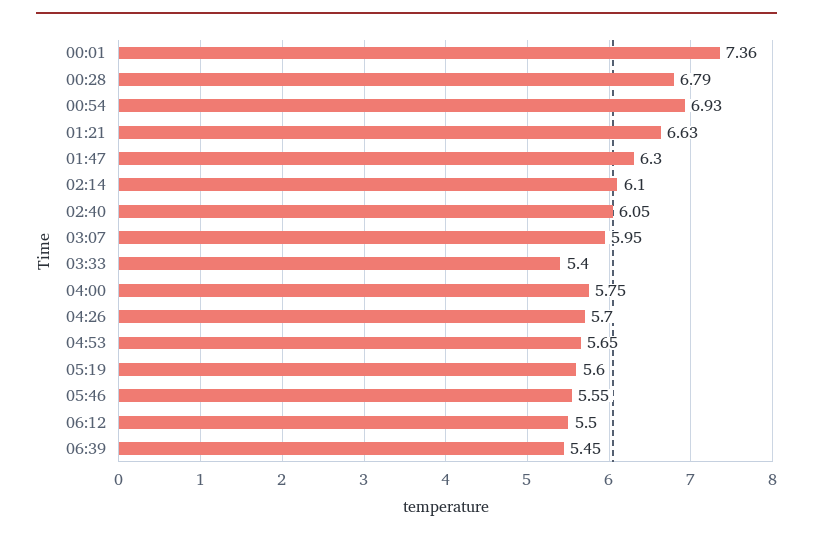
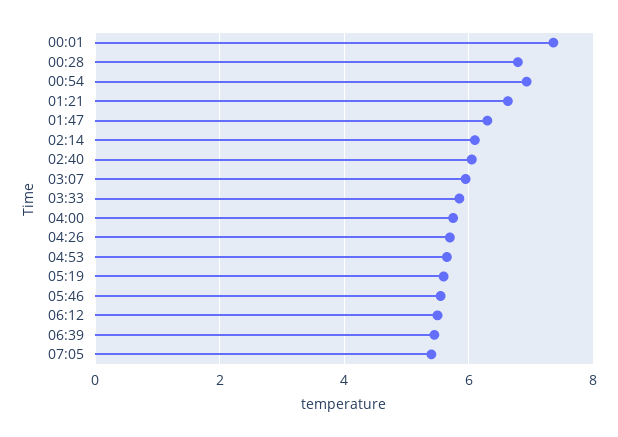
03:33: 5.4 -> 5.8
07:05: none -> 5.4

